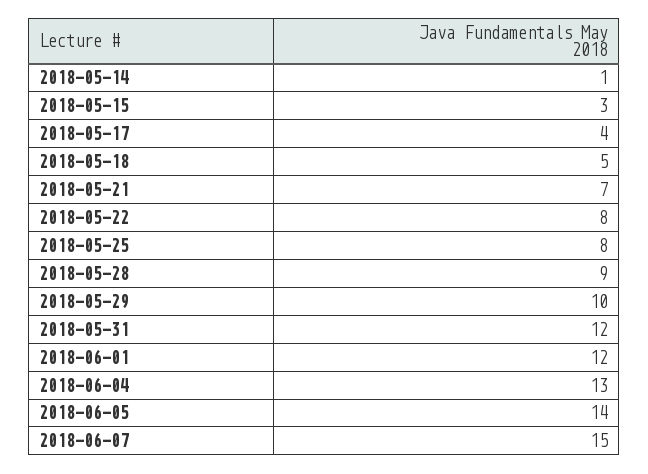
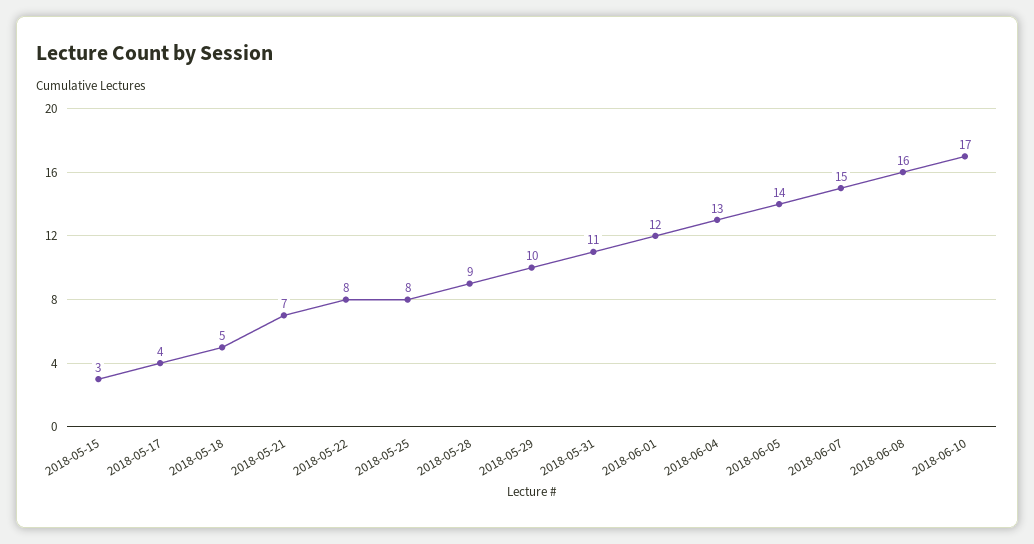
2018-05-14: 1 -> none
2018-05-31: 12 -> 11
2018-06-08: none -> 16
2018-06-10: none -> 17

